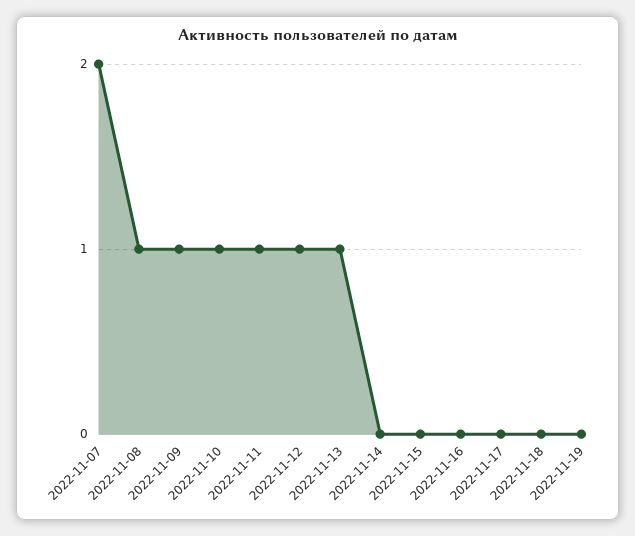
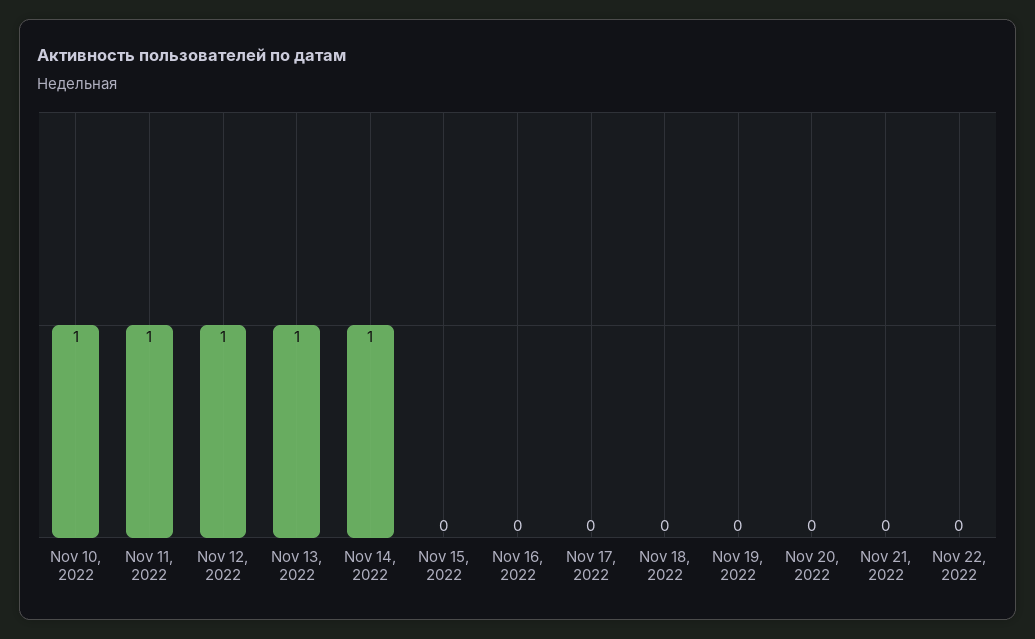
2022-11-07: 2 -> none
2022-11-08: 1 -> none
2022-11-09: 1 -> none
2022-11-14: 0 -> 1
Nov 20, 2022: none -> 0
Nov 21, 2022: none -> 0
Nov 22, 2022: none -> 0

